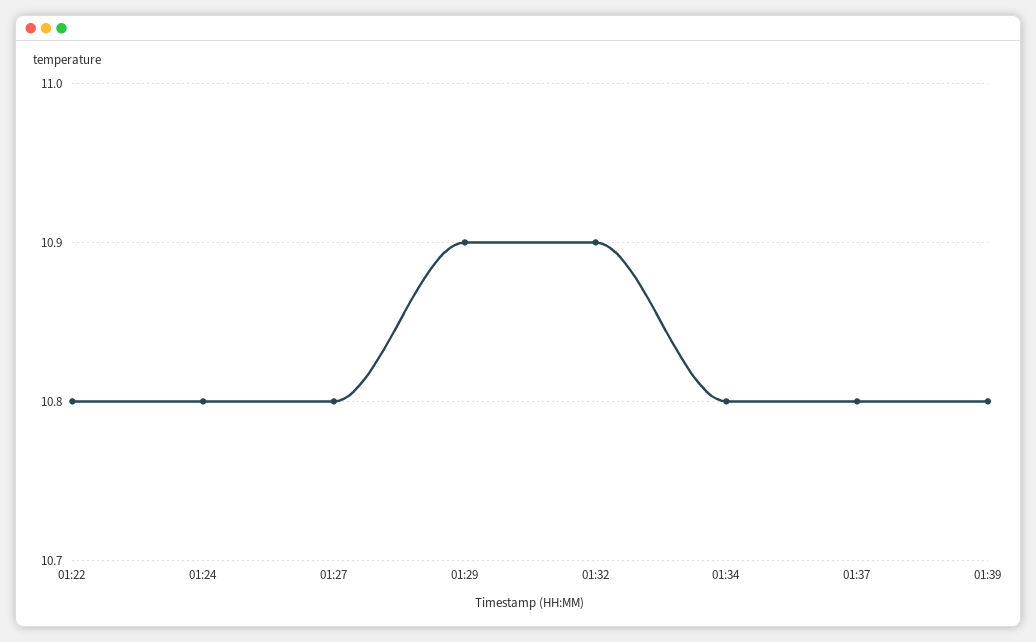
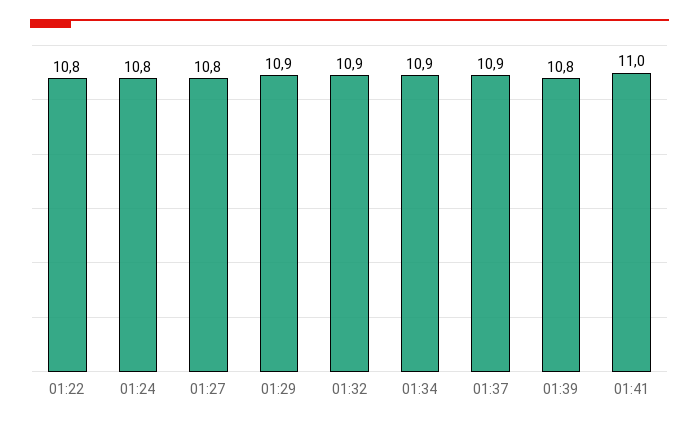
01:34: 10.8 -> 10.9
01:37: 10.8 -> 10.9
01:41: none -> 11

